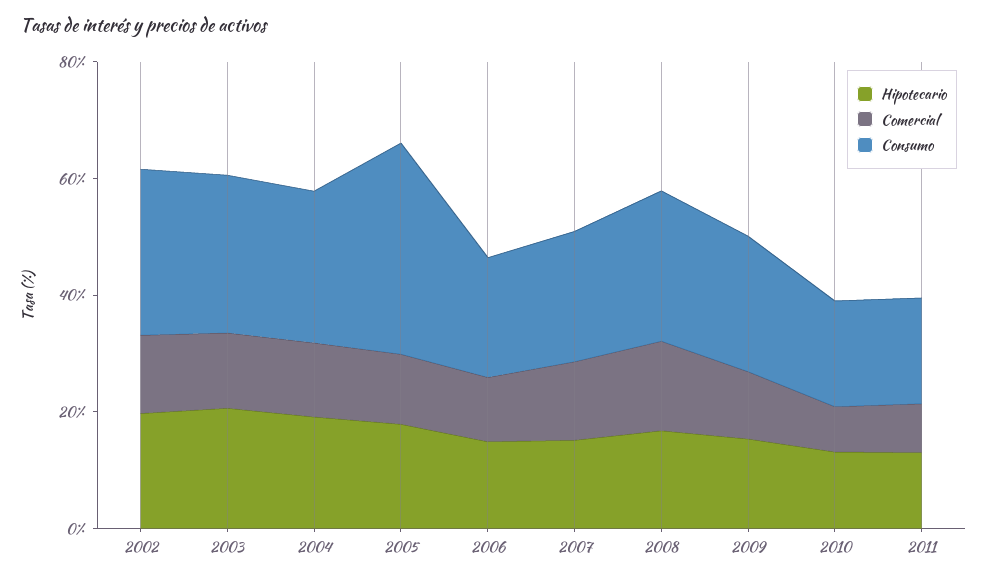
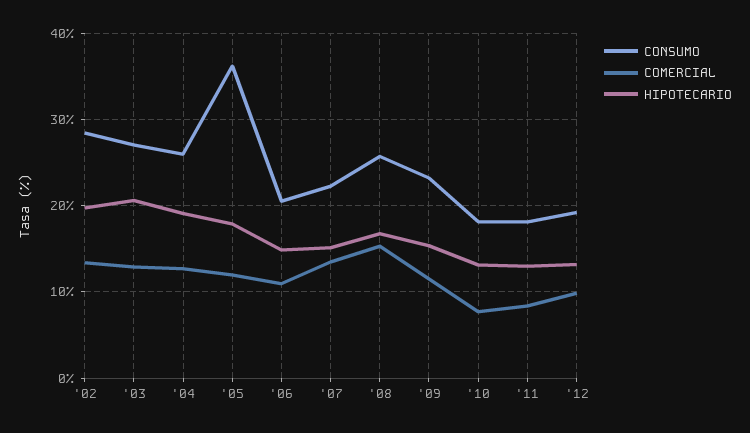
Consumo, '12: none -> 19
Comercial, '12: none -> 10
Hipotecario, '12: none -> 13

